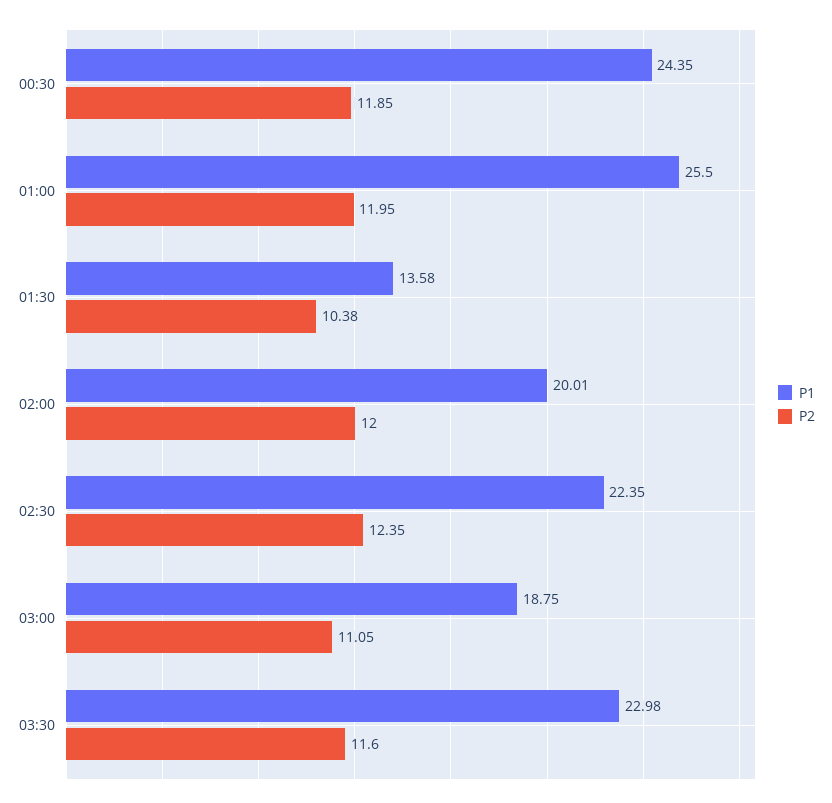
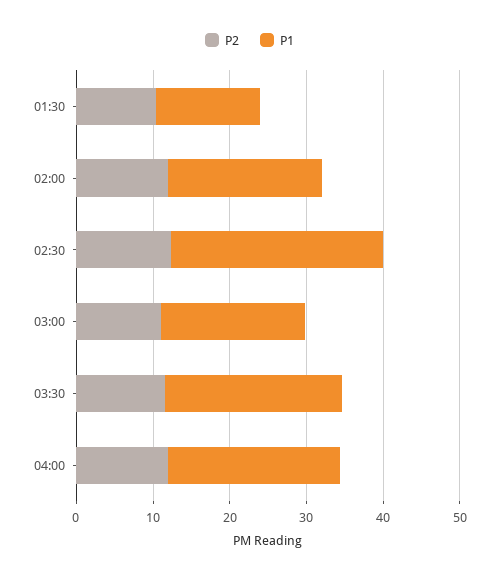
P1, 00:30: 24.35 -> none
P2, 00:30: 11.85 -> none
P1, 01:00: 25.5 -> none
P2, 01:00: 11.95 -> none
P1, 02:30: 22.35 -> 28
P2, 04:00: none -> 12
P1, 04:00: none -> 22

